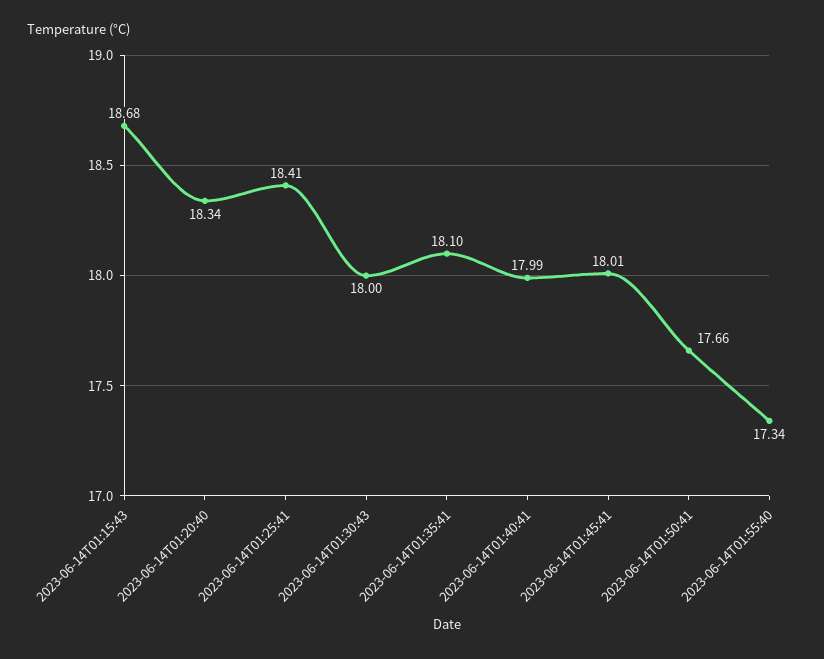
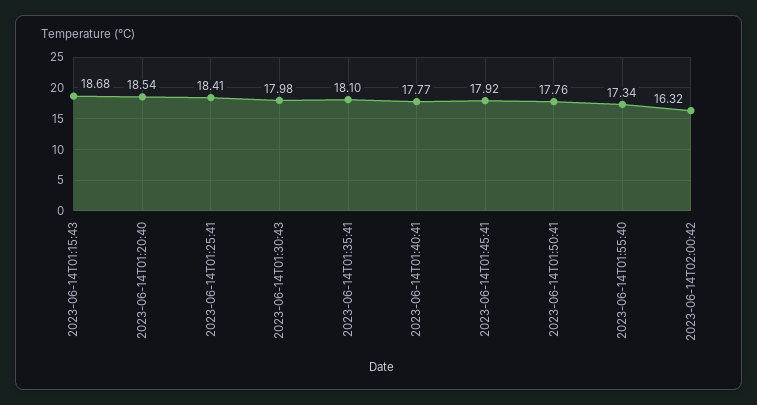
2023-06-14T01:20:40: 18.34 -> 18.54
2023-06-14T01:30:43: 18 -> 17.98
2023-06-14T01:40:41: 17.99 -> 17.77
2023-06-14T01:45:41: 18.01 -> 17.92
2023-06-14T01:50:41: 17.66 -> 17.76
2023-06-14T02:00:42: none -> 16.32

